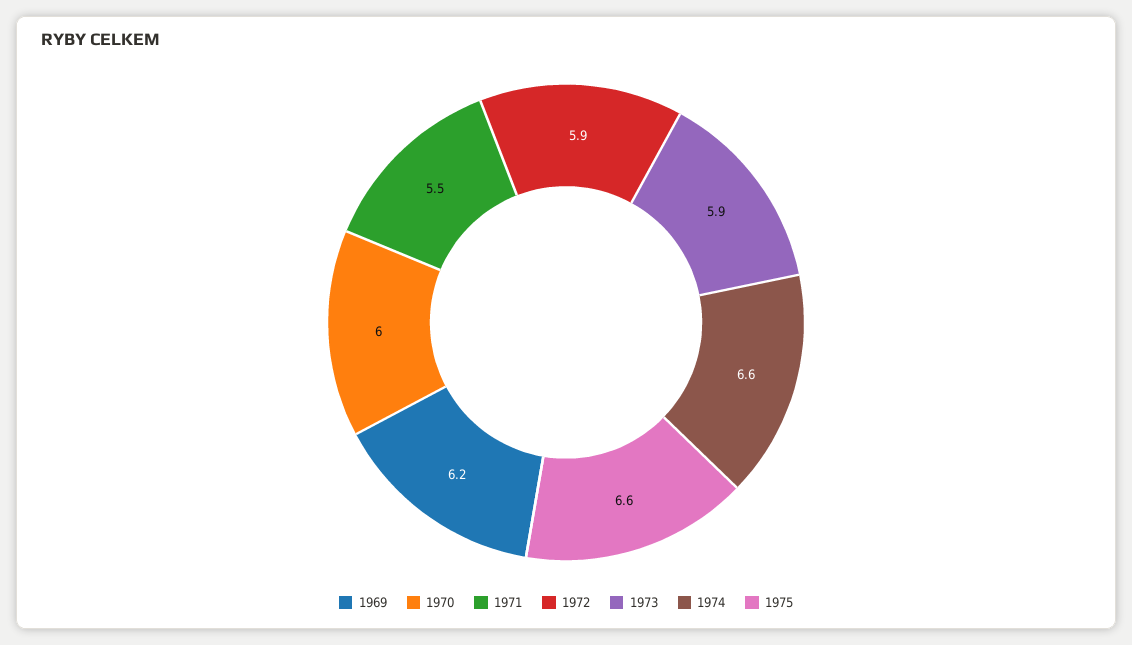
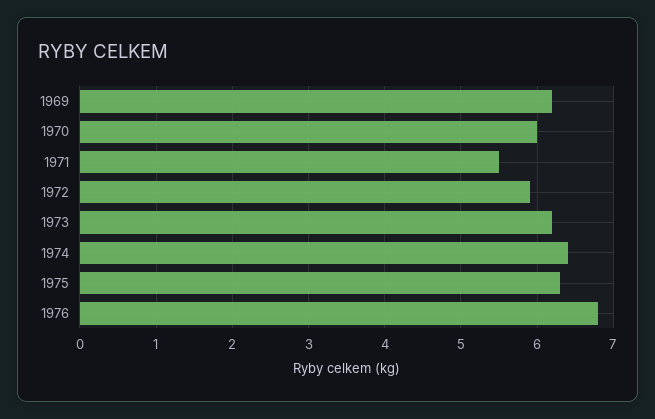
1973: 5.9 -> 6.2
1974: 6.6 -> 6.4
1975: 6.6 -> 6.3
1976: none -> 6.8

